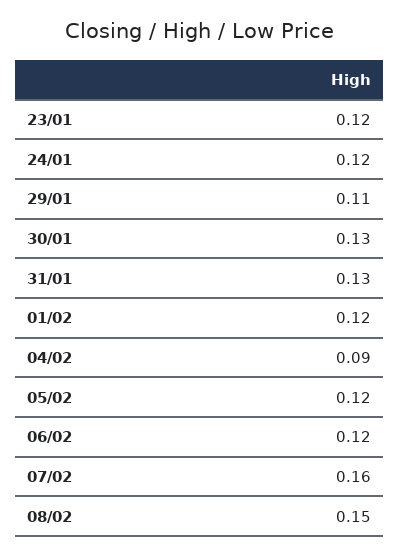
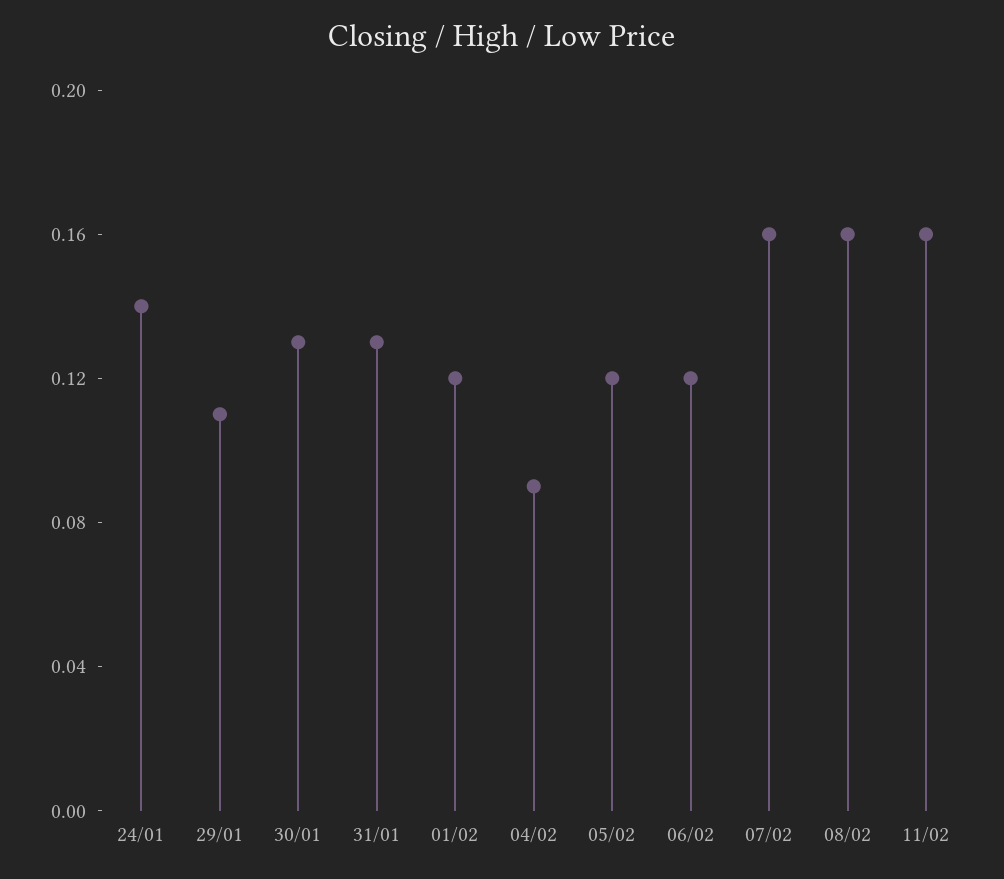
23/01: 0.12 -> none
24/01: 0.12 -> 0.14
08/02: 0.15 -> 0.16
11/02: none -> 0.16

